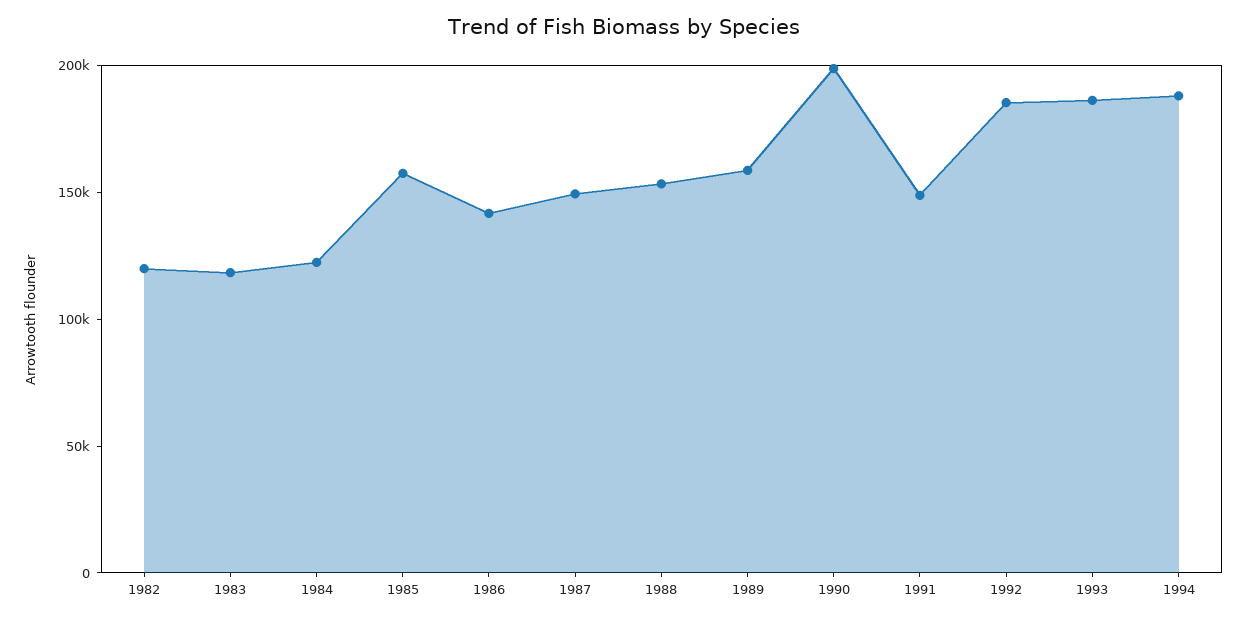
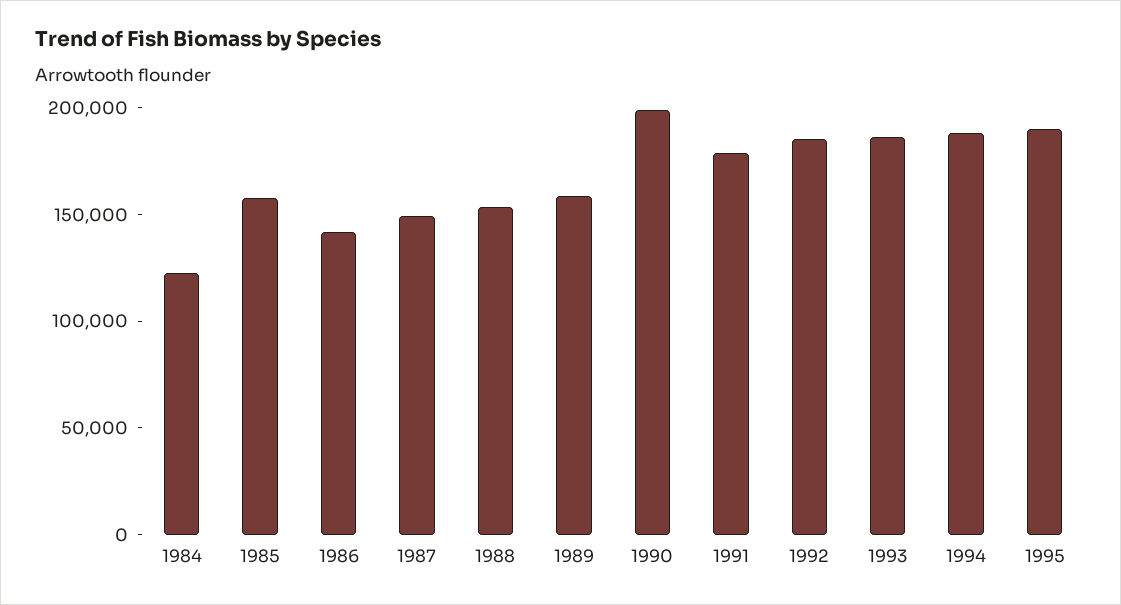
1982: 120000 -> none
1983: 120000 -> none
1991: 150000 -> 180000
1995: none -> 190000

